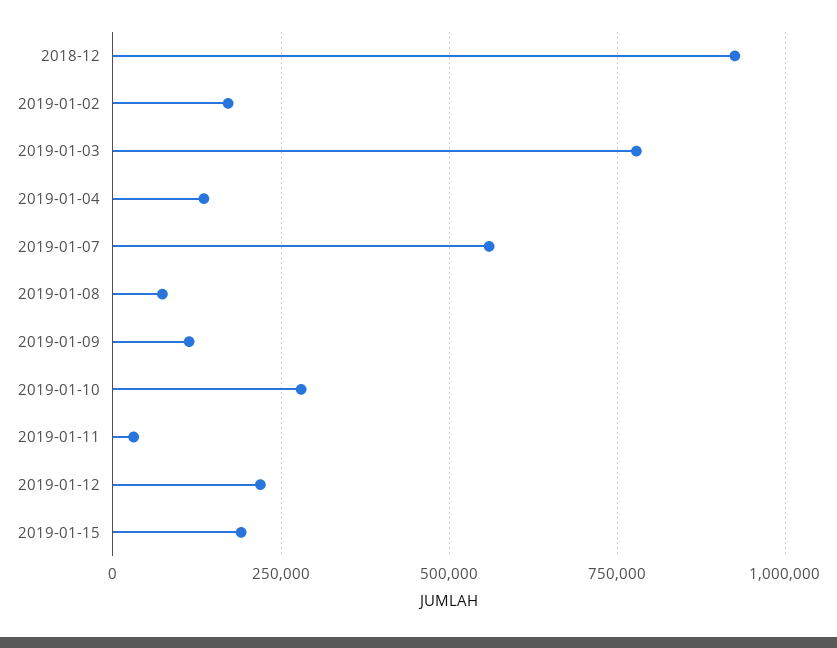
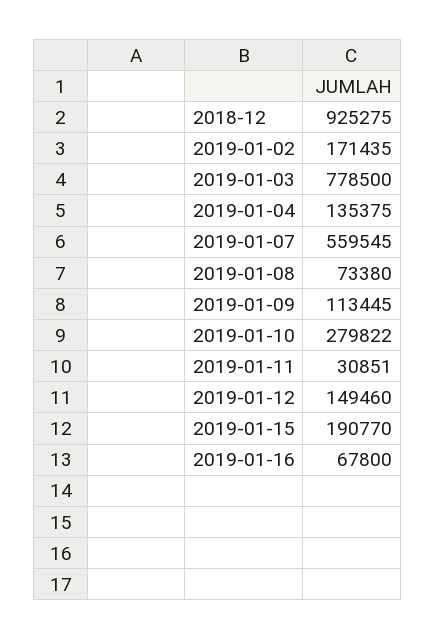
2019-01-12: 225000 -> 149460
2019-01-16: none -> 67800

